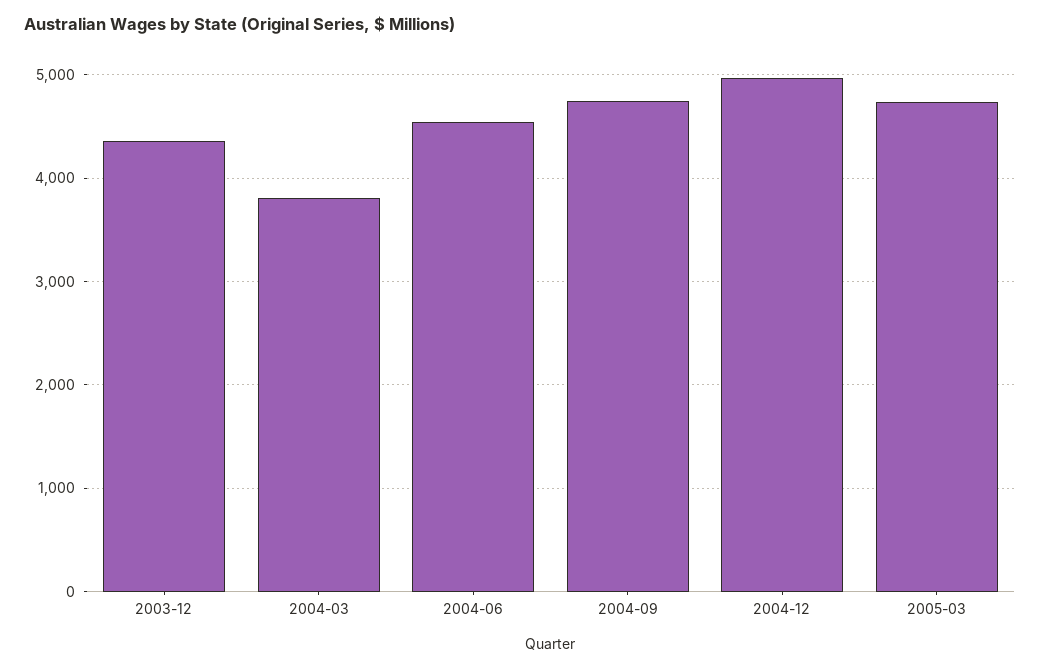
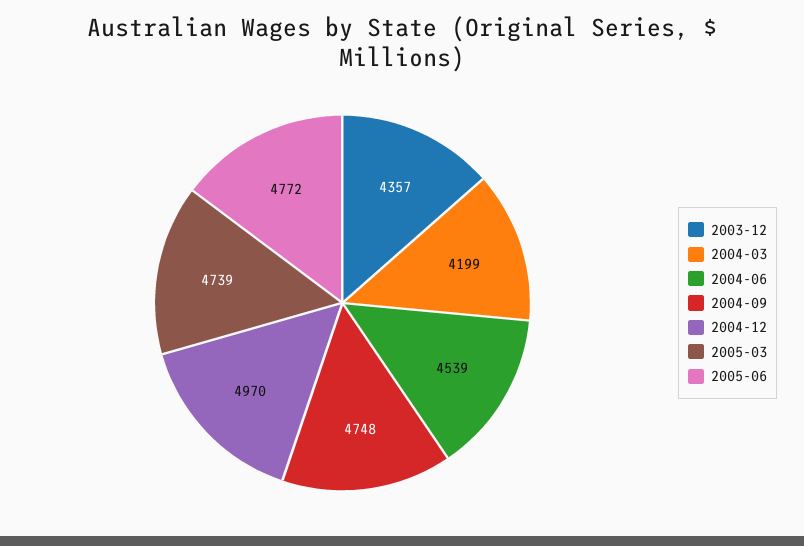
2004-03: 3800 -> 4199
2005-06: none -> 4772

